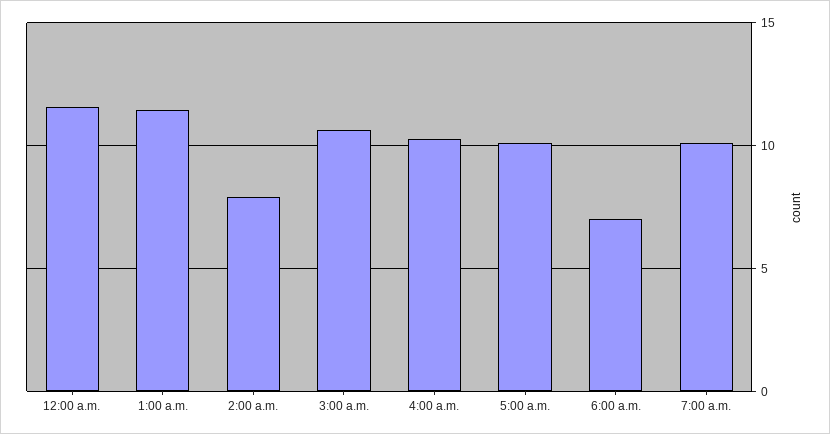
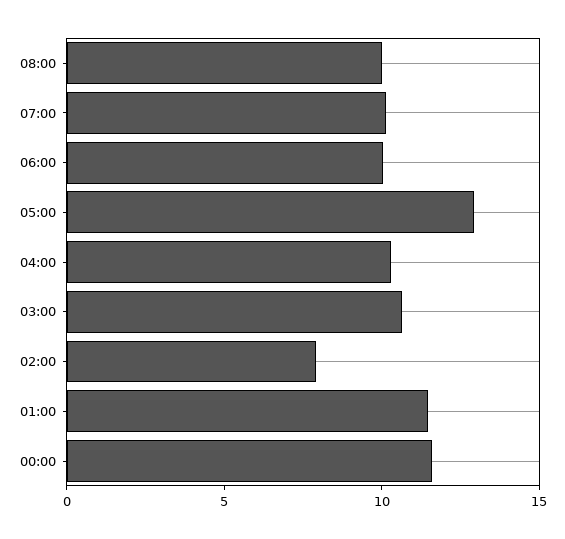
5:00 a.m.: 10 -> 13
6:00 a.m.: 7 -> 10
08:00: none -> 10

